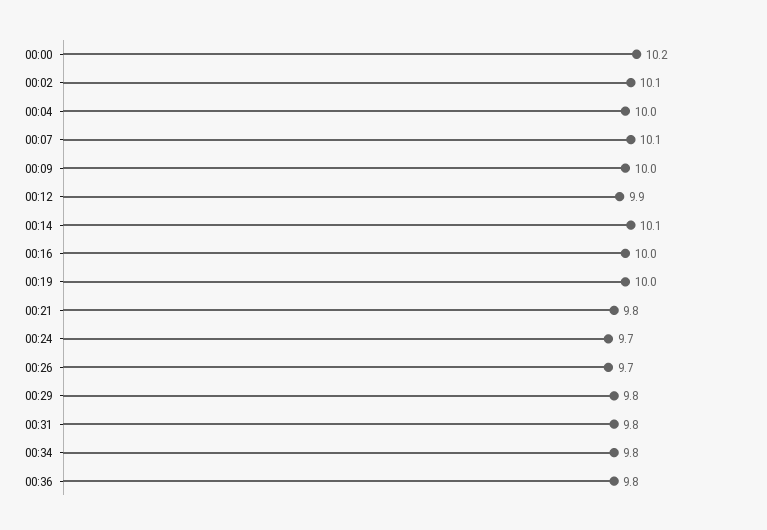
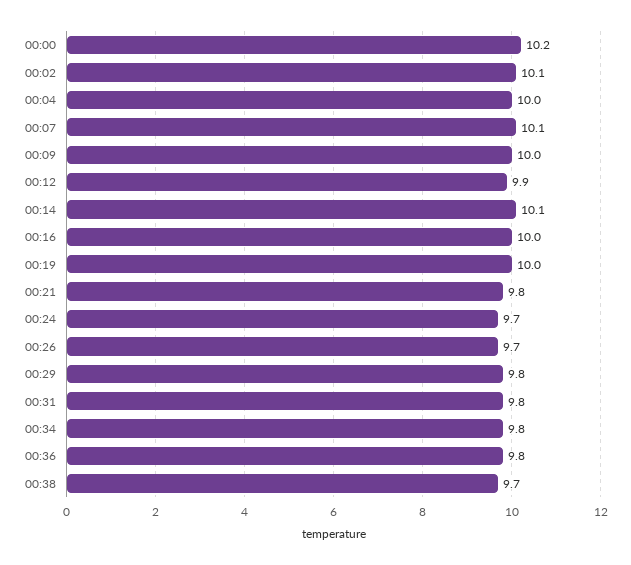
00:38: none -> 9.7

